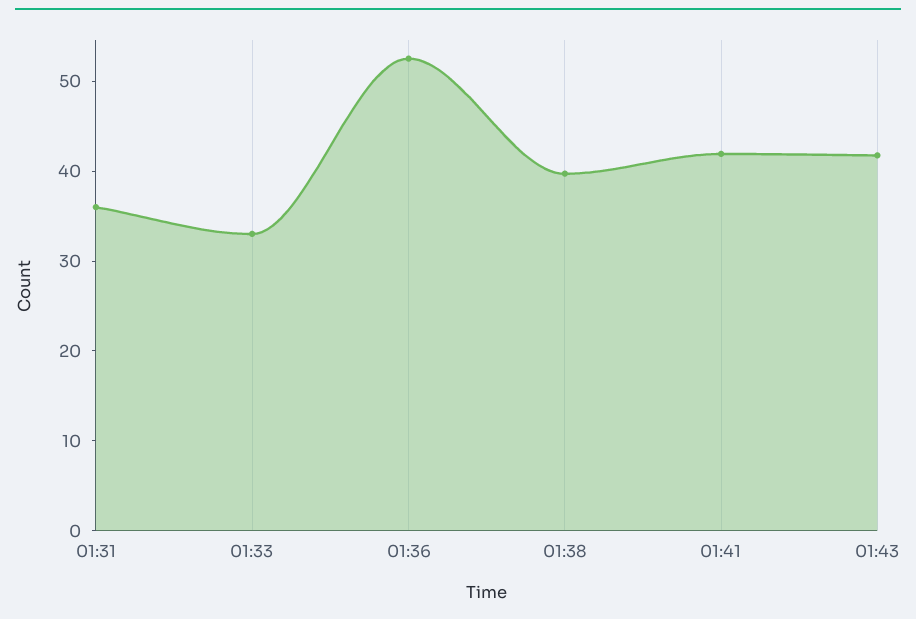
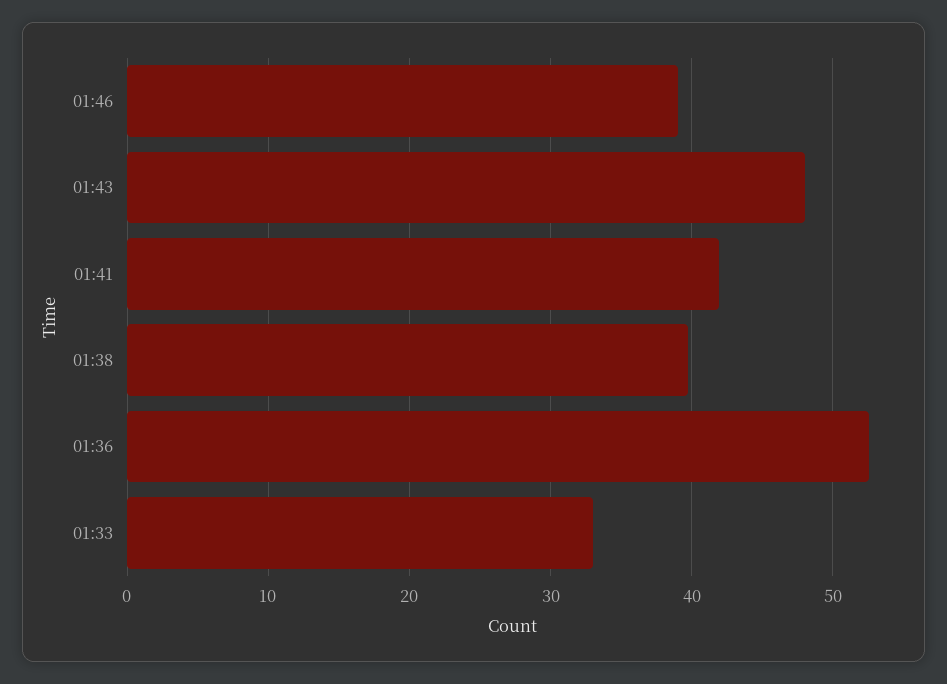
01:31: 36 -> none
01:43: 42 -> 48
01:46: none -> 39

